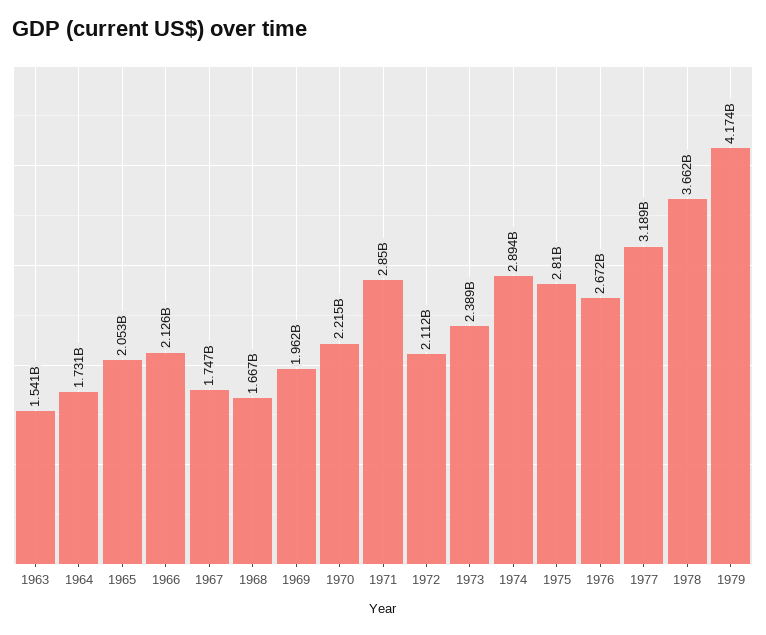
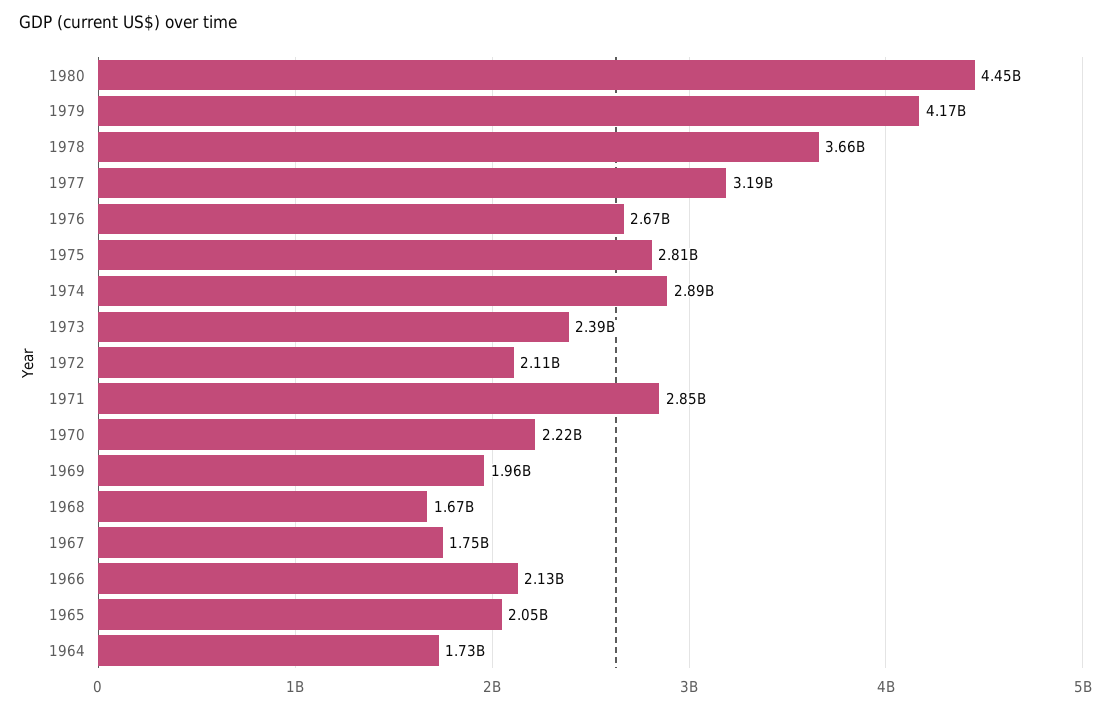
1963: 1541000000 -> none
1980: none -> 4450000000

